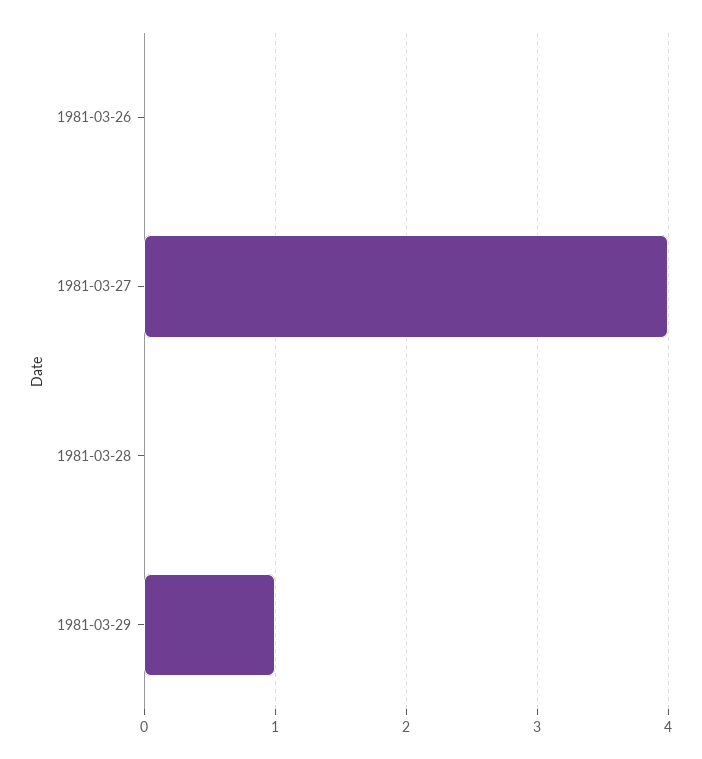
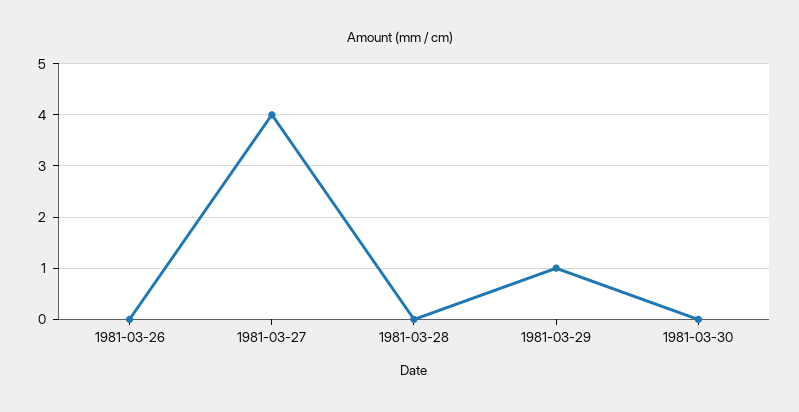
1981-03-30: none -> 0

